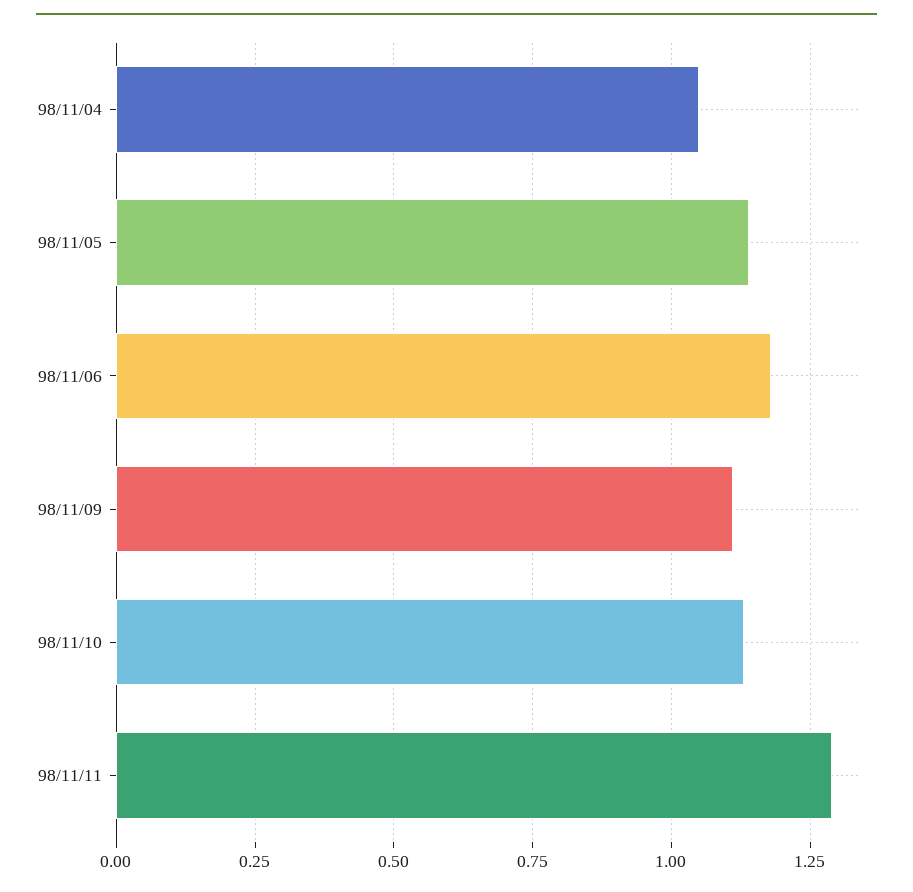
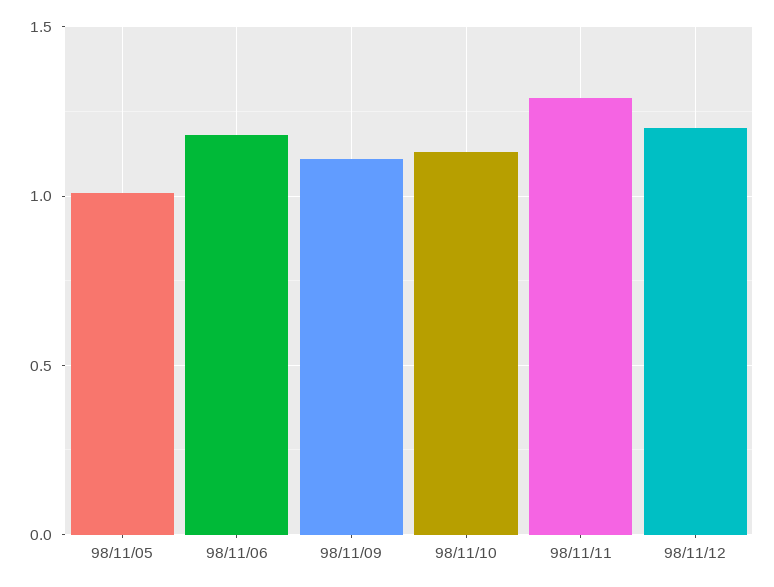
98/11/04: 1.05 -> none
98/11/05: 1.15 -> 1
98/11/12: none -> 1.2

